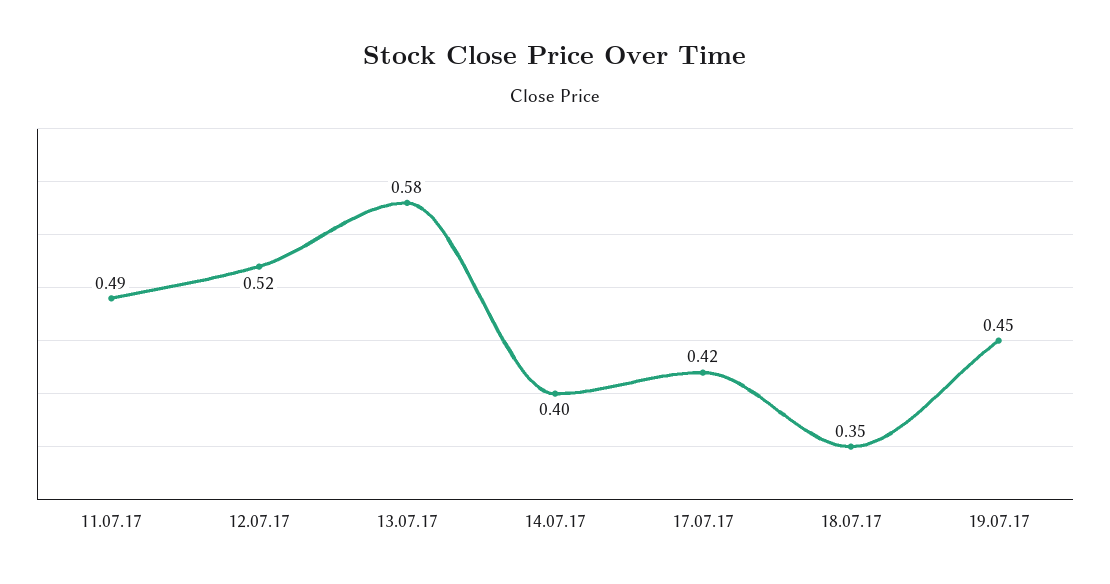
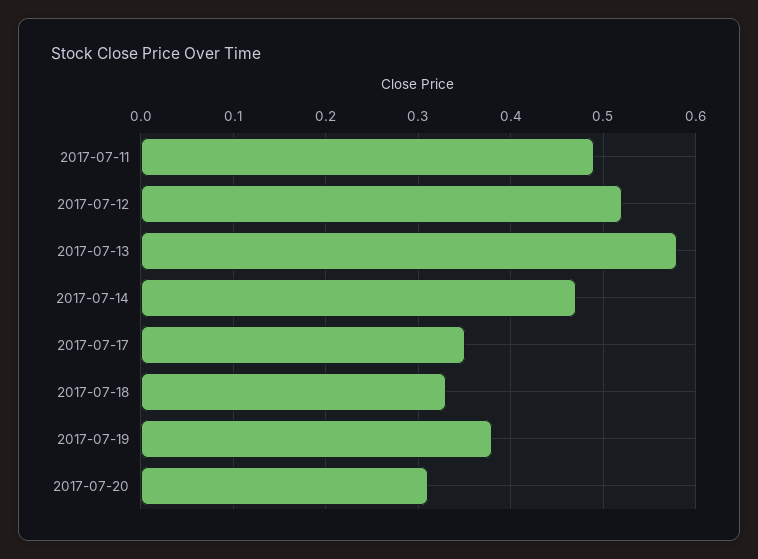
14.07.17: 0.4 -> 0.47
17.07.17: 0.42 -> 0.35
18.07.17: 0.35 -> 0.33
19.07.17: 0.45 -> 0.38
2017-07-20: none -> 0.31

